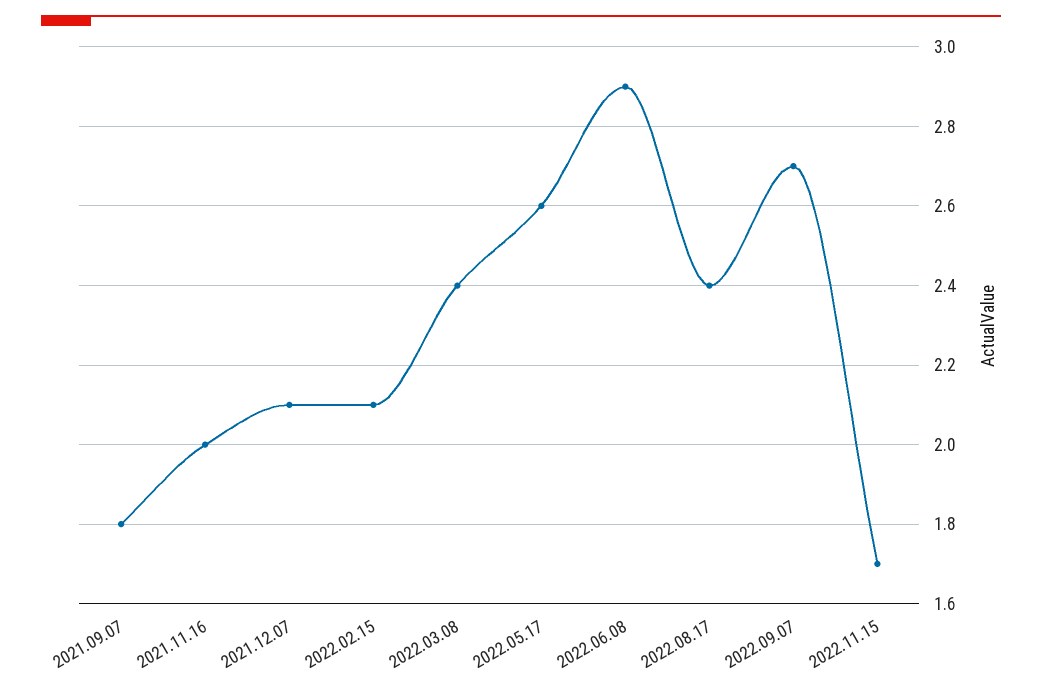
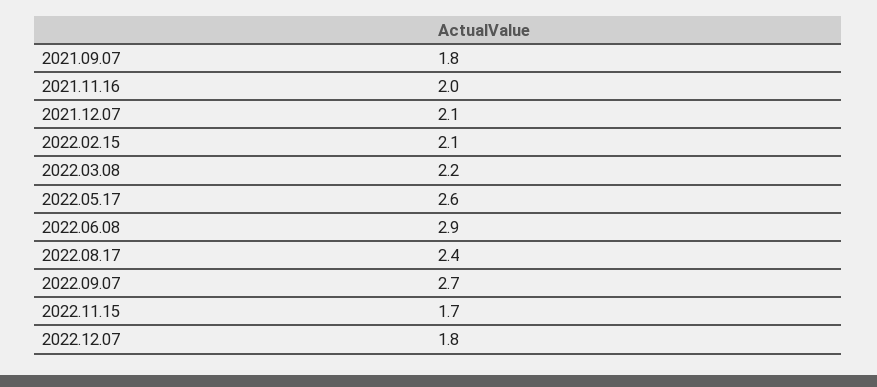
2022.03.08: 2.4 -> 2.2
2022.12.07: none -> 1.8

